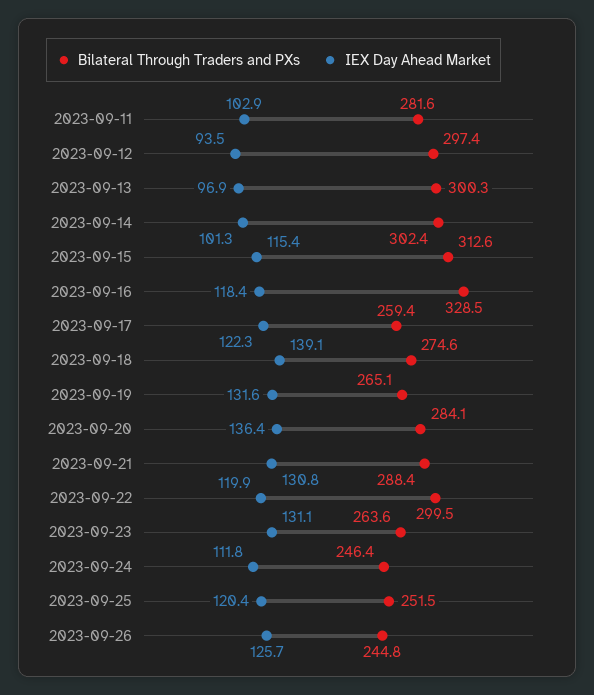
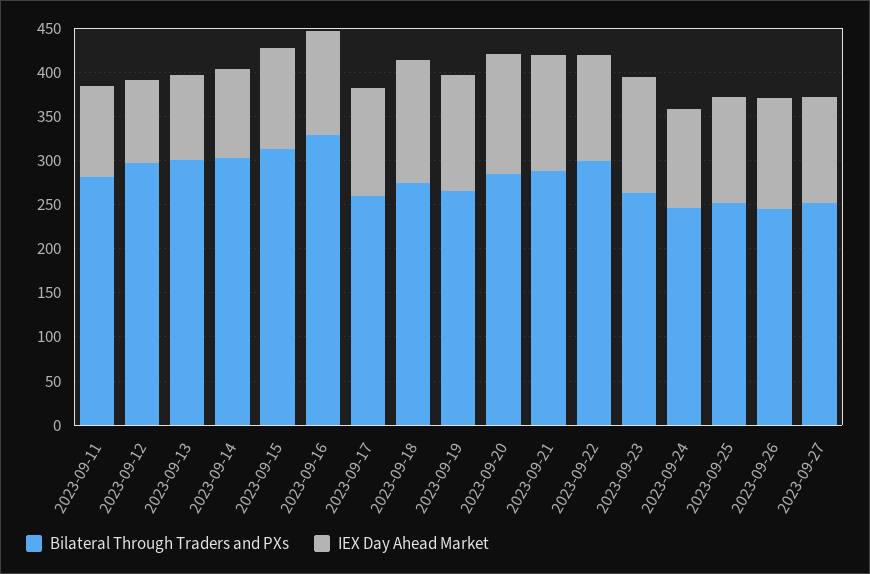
Bilateral Through Traders and PXs, 2023-09-27: none -> 250
IEX Day Ahead Market, 2023-09-27: none -> 120

